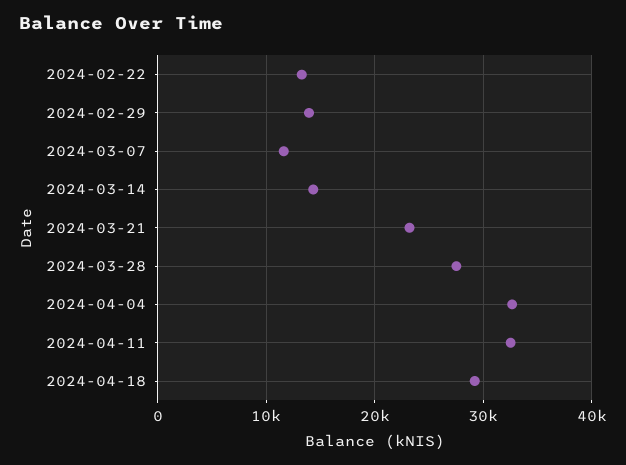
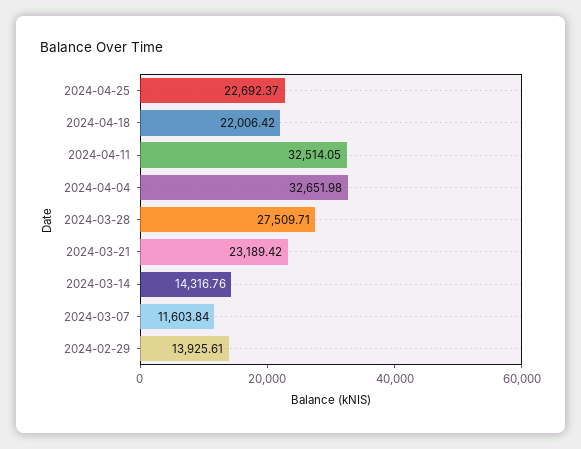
2024-02-22: 13000 -> none
2024-04-18: 29000 -> 22006.42
2024-04-25: none -> 22692.37

